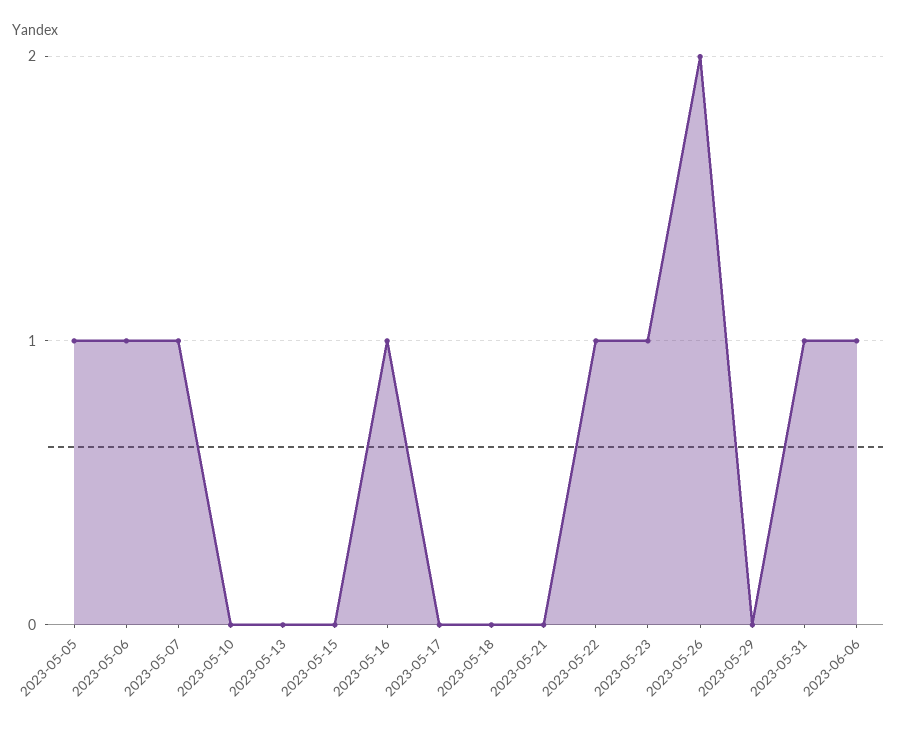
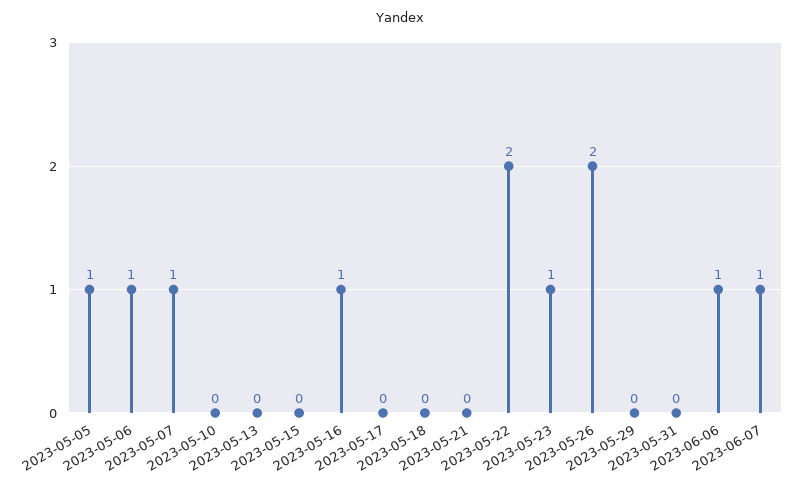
2023-05-22: 1 -> 2
2023-05-31: 1 -> 0
2023-06-07: none -> 1

